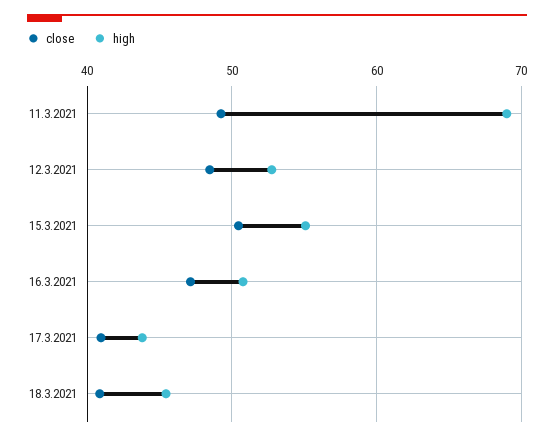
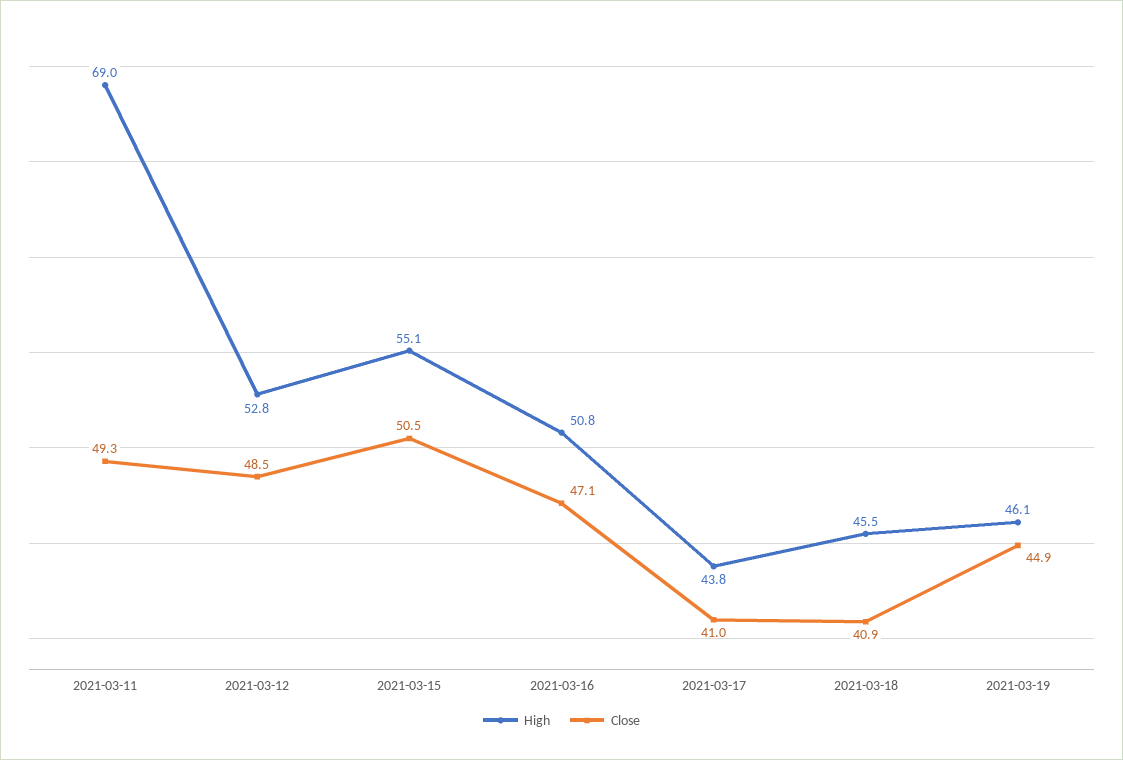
high, 2021-03-19: none -> 46.1
close, 2021-03-19: none -> 44.9

